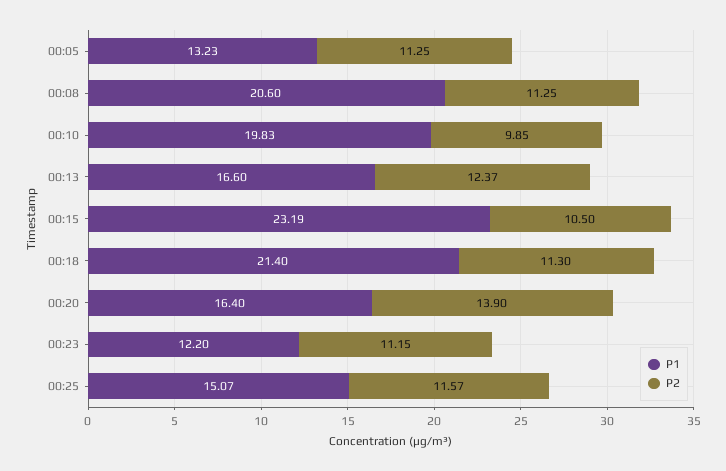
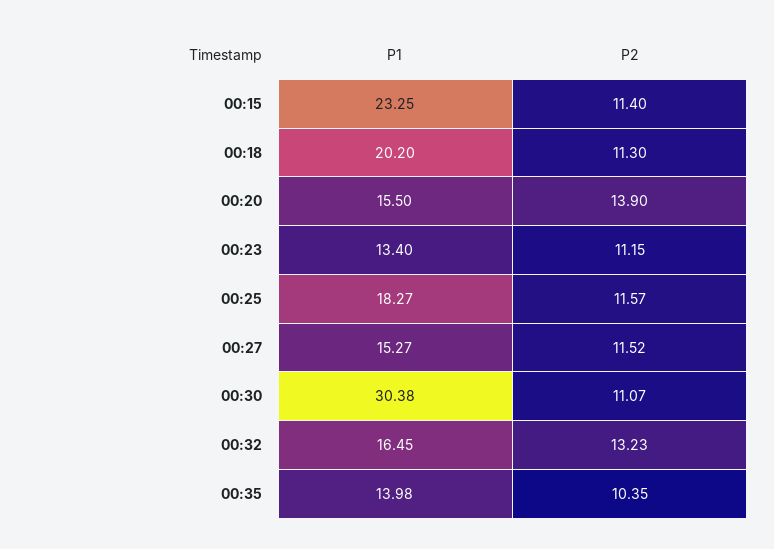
P1, 00:05: 13.23 -> none
P2, 00:05: 11.25 -> none
P1, 00:08: 20.6 -> none
P2, 00:08: 11.25 -> none
P1, 00:10: 19.83 -> none
P2, 00:10: 9.85 -> none
P1, 00:13: 16.6 -> none
P2, 00:13: 12.37 -> none
P1, 00:15: 23.19 -> 23.25
P2, 00:15: 10.5 -> 11.4
P1, 00:18: 21.4 -> 20.2
P1, 00:20: 16.4 -> 15.5
P1, 00:23: 12.2 -> 13.4
P1, 00:25: 15.07 -> 18.27
P1, 00:27: none -> 15.27
P2, 00:27: none -> 11.52
P1, 00:30: none -> 30.38
P2, 00:30: none -> 11.07
P1, 00:32: none -> 16.45
P2, 00:32: none -> 13.23
P1, 00:35: none -> 13.98
P2, 00:35: none -> 10.35

